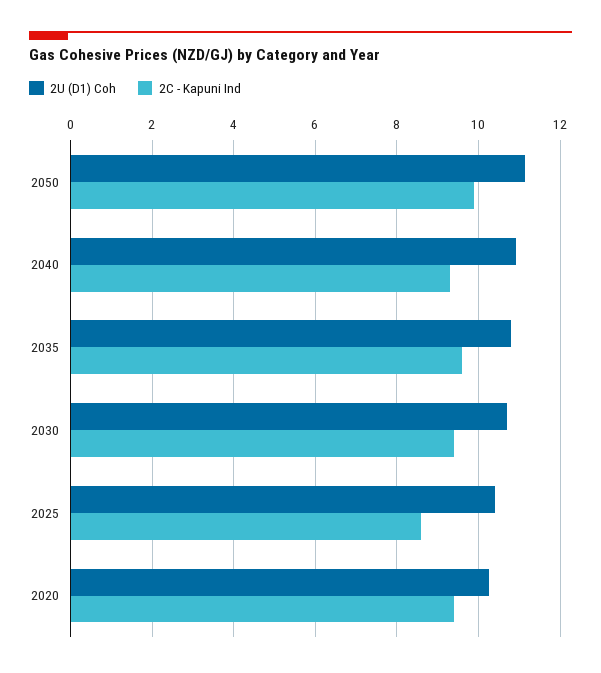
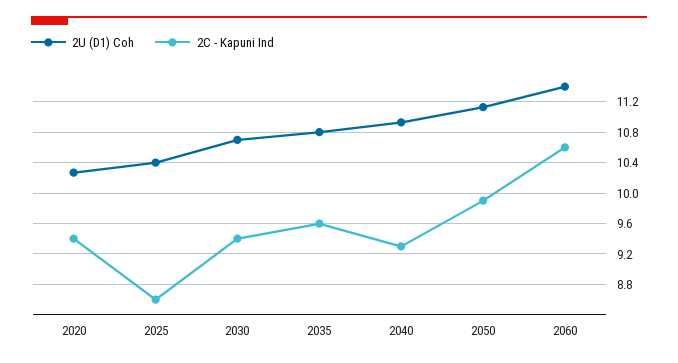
2U (D1) Coh, 2060: none -> 11.4
2C - Kapuni Ind, 2060: none -> 10.6

